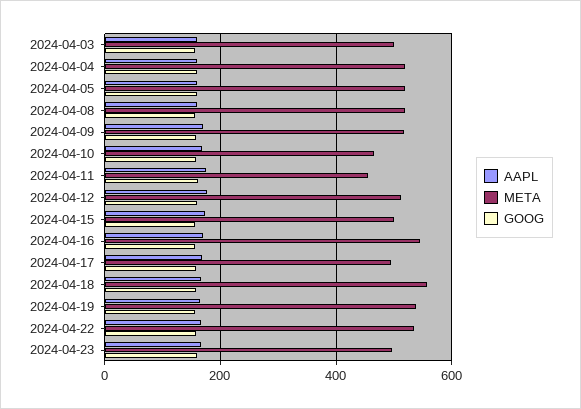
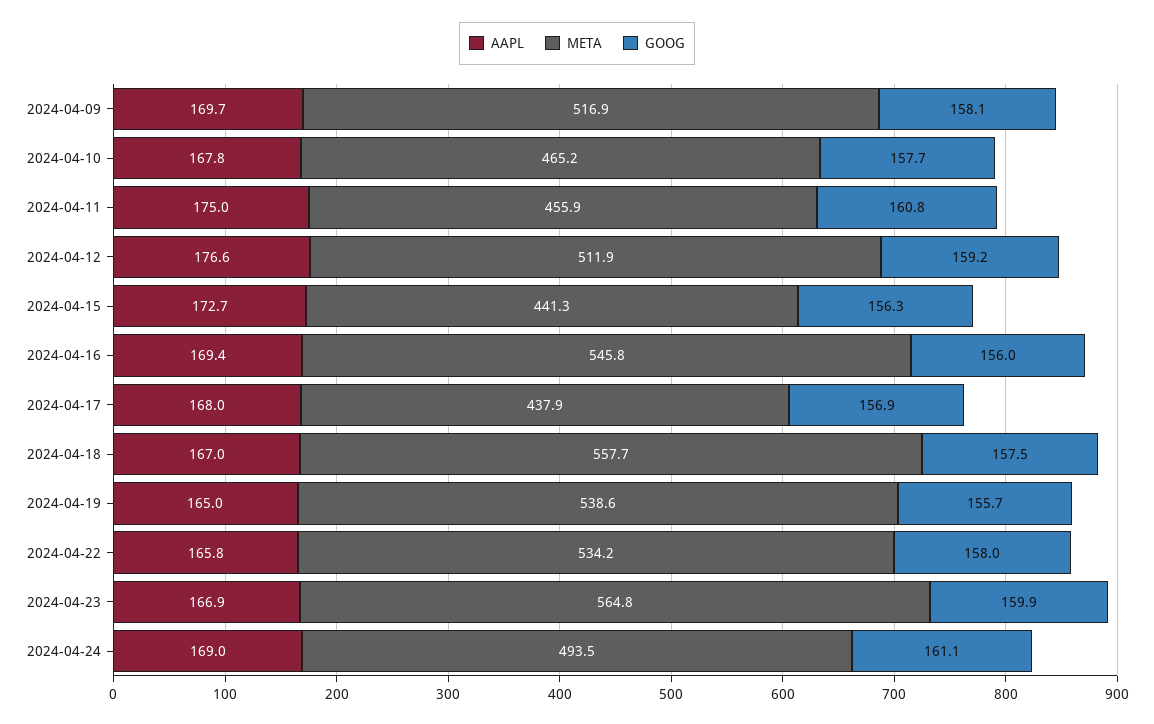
AAPL, 2024-04-03: 160 -> none
META, 2024-04-03: 500 -> none
GOOG, 2024-04-03: 160 -> none
AAPL, 2024-04-04: 160 -> none
META, 2024-04-04: 520 -> none
GOOG, 2024-04-04: 160 -> none
AAPL, 2024-04-05: 160 -> none
META, 2024-04-05: 520 -> none
GOOG, 2024-04-05: 160 -> none
AAPL, 2024-04-08: 160 -> none
META, 2024-04-08: 520 -> none
GOOG, 2024-04-08: 160 -> none
META, 2024-04-15: 500 -> 441.3
META, 2024-04-17: 500 -> 437.9
META, 2024-04-23: 500 -> 564.8
AAPL, 2024-04-24: none -> 169
META, 2024-04-24: none -> 493.5
GOOG, 2024-04-24: none -> 161.1

